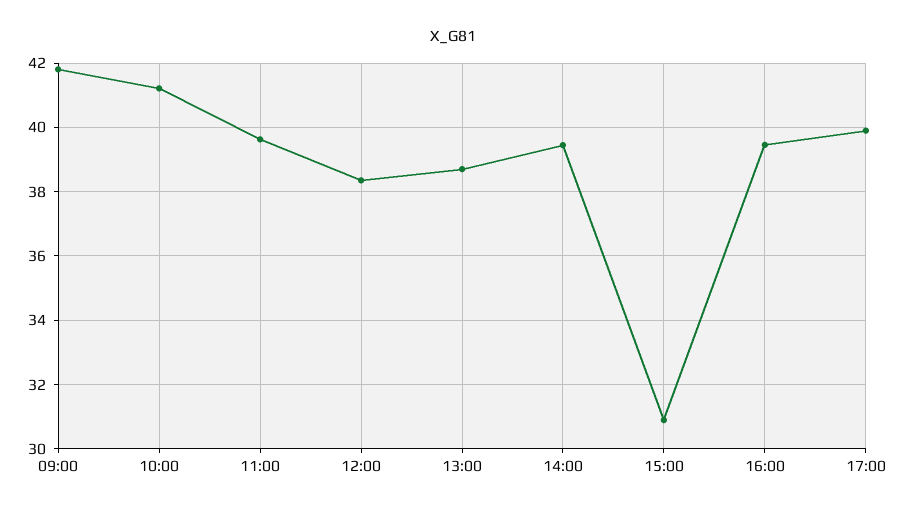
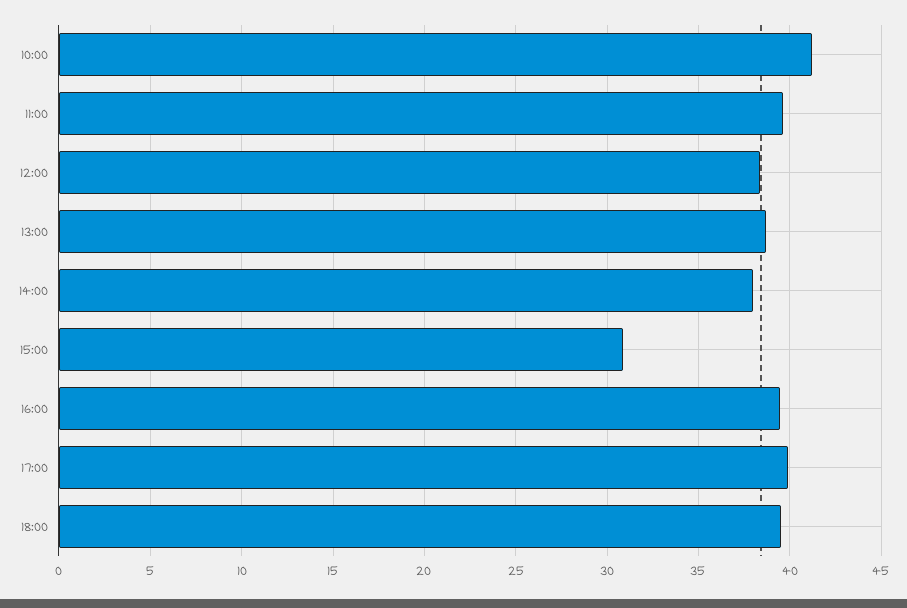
09:00: 41.8 -> none
14:00: 39.4 -> 38
18:00: none -> 39.5

